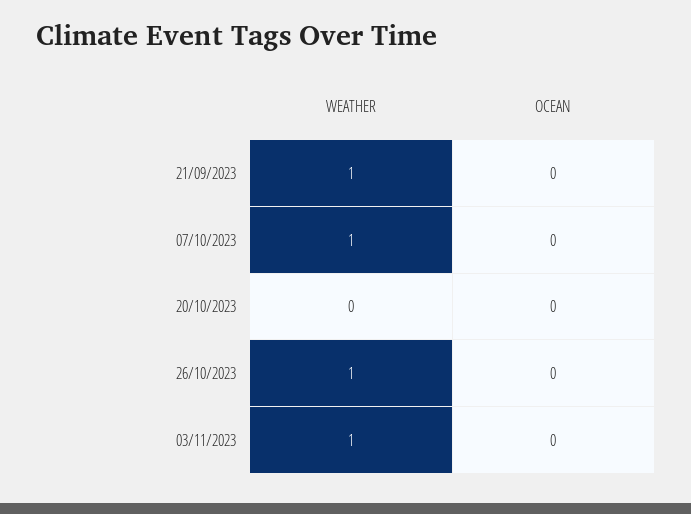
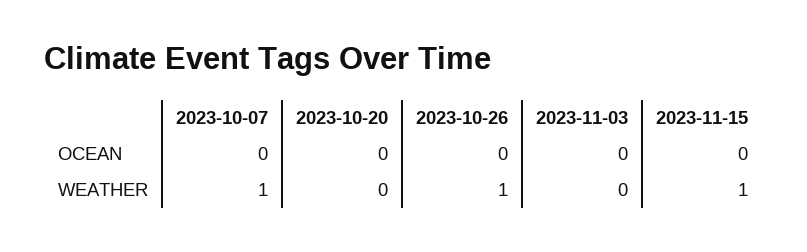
WEATHER, 21/09/2023: 1 -> none
OCEAN, 21/09/2023: 0 -> none
WEATHER, 03/11/2023: 1 -> 0
OCEAN, 2023-11-15: none -> 0
WEATHER, 2023-11-15: none -> 1

